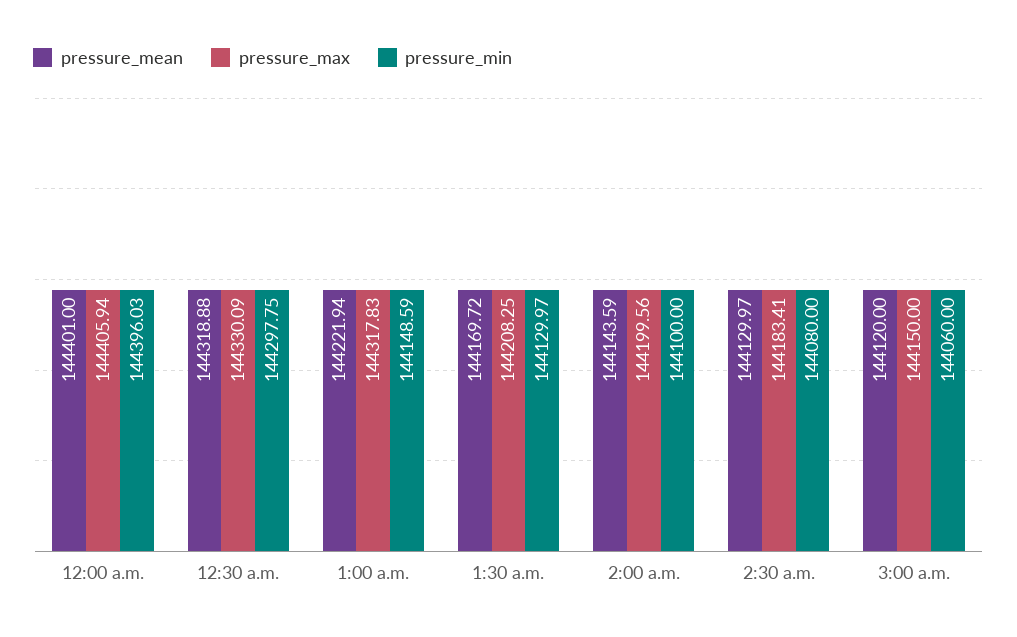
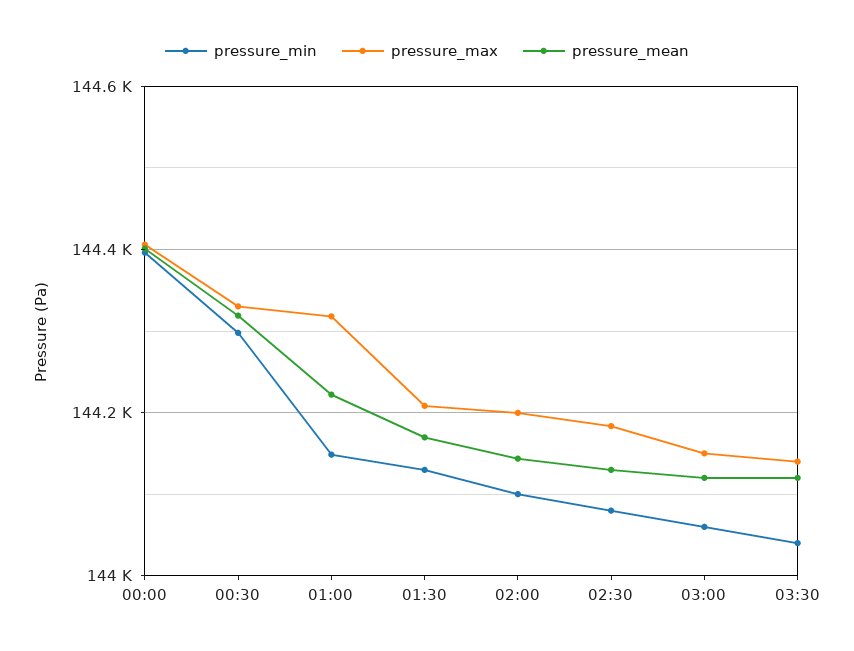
pressure_min, 03:30: none -> 144040
pressure_max, 03:30: none -> 144140
pressure_mean, 03:30: none -> 144120

